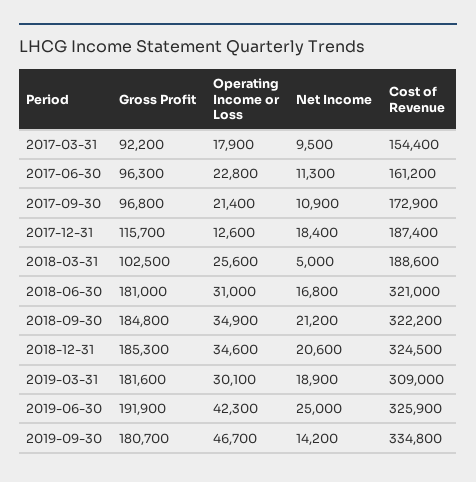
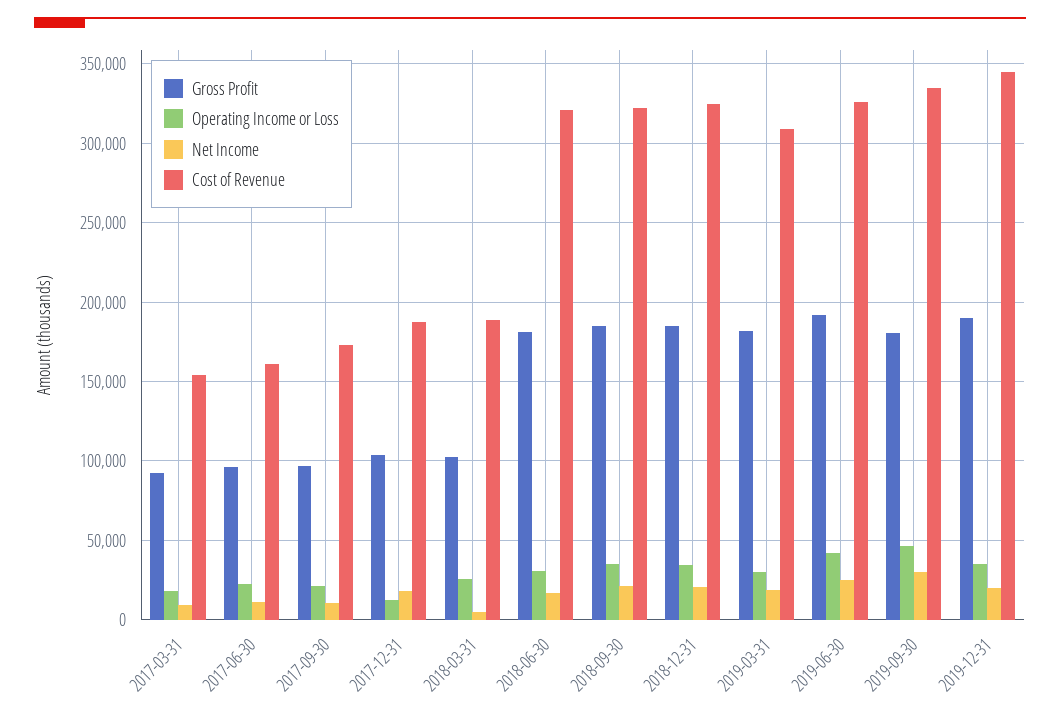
Gross Profit, 2017-12-31: 115700 -> 105000
Net Income, 2019-09-30: 14200 -> 30000
Gross Profit, 2019-12-31: none -> 190000
Operating Income or Loss, 2019-12-31: none -> 35000
Net Income, 2019-12-31: none -> 20000
Cost of Revenue, 2019-12-31: none -> 345000

